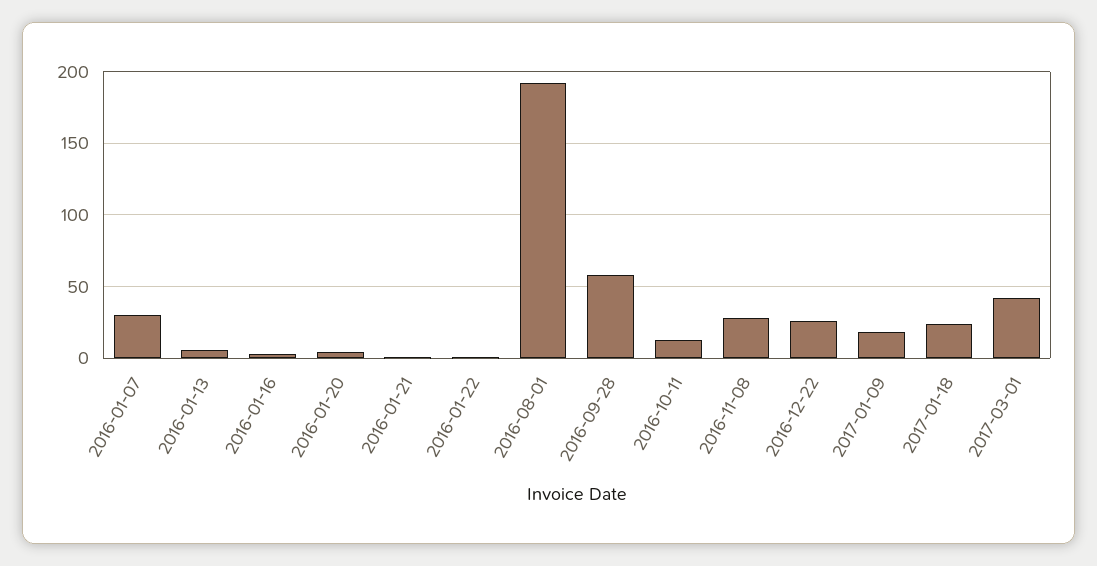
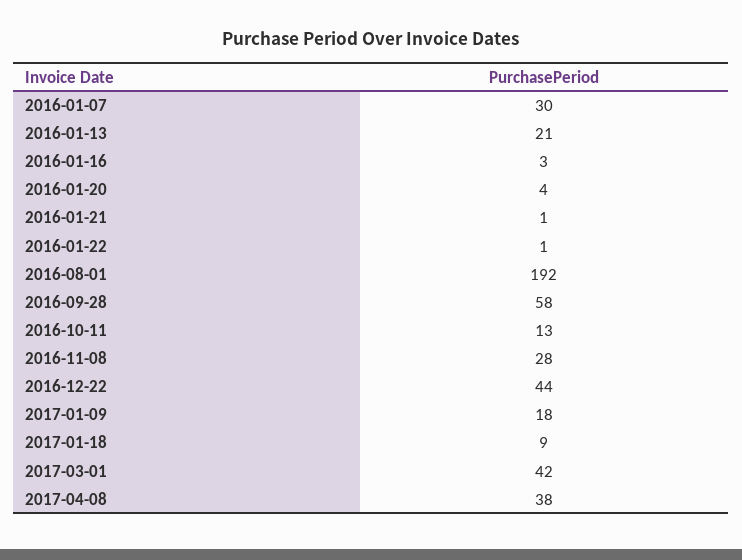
2016-01-13: 5 -> 21
2016-12-22: 25 -> 44
2017-01-18: 25 -> 9
2017-04-08: none -> 38

